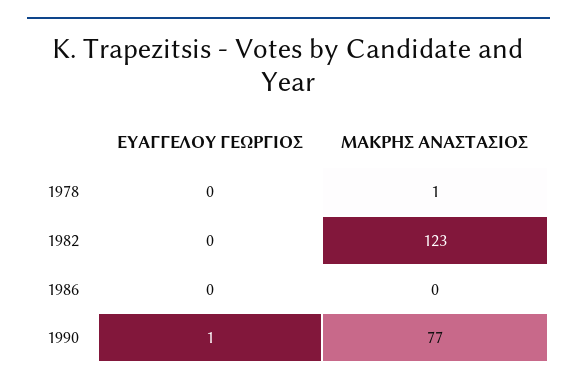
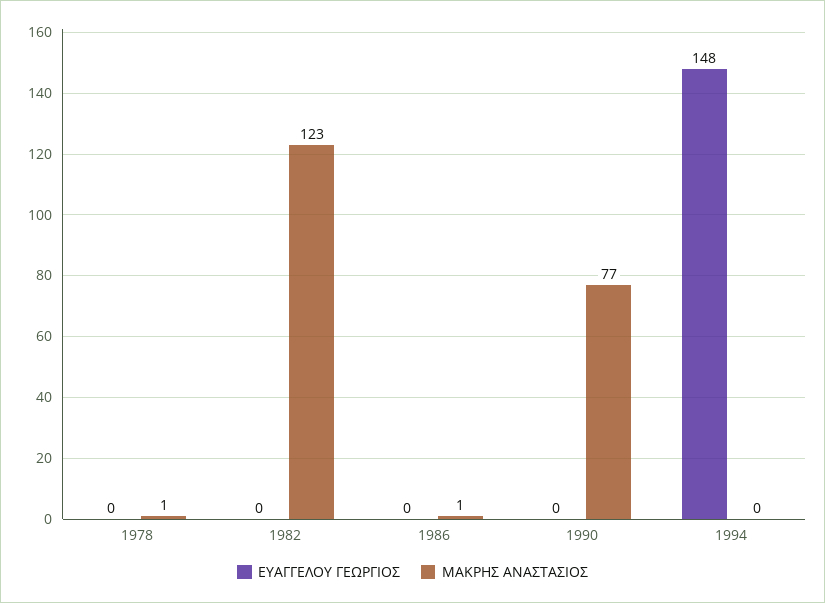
ΜΑΚΡΗΣ ΑΝΑΣΤΑΣΙΟΣ, 1986: 0 -> 1
ΕΥΑΓΓΕΛΟΥ ΓΕΩΡΓΙΟΣ, 1990: 1 -> 0
ΕΥΑΓΓΕΛΟΥ ΓΕΩΡΓΙΟΣ, 1994: none -> 148
ΜΑΚΡΗΣ ΑΝΑΣΤΑΣΙΟΣ, 1994: none -> 0

